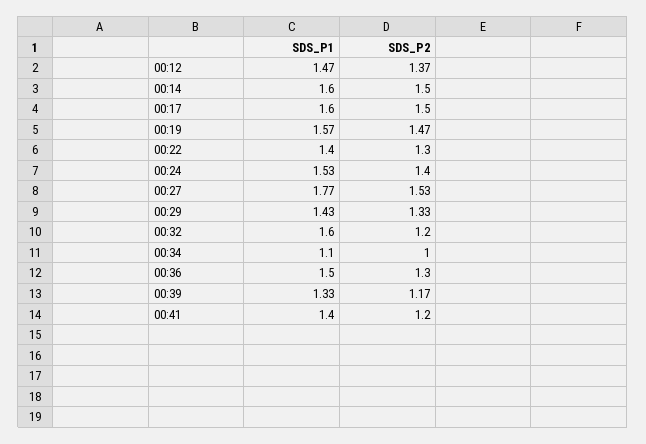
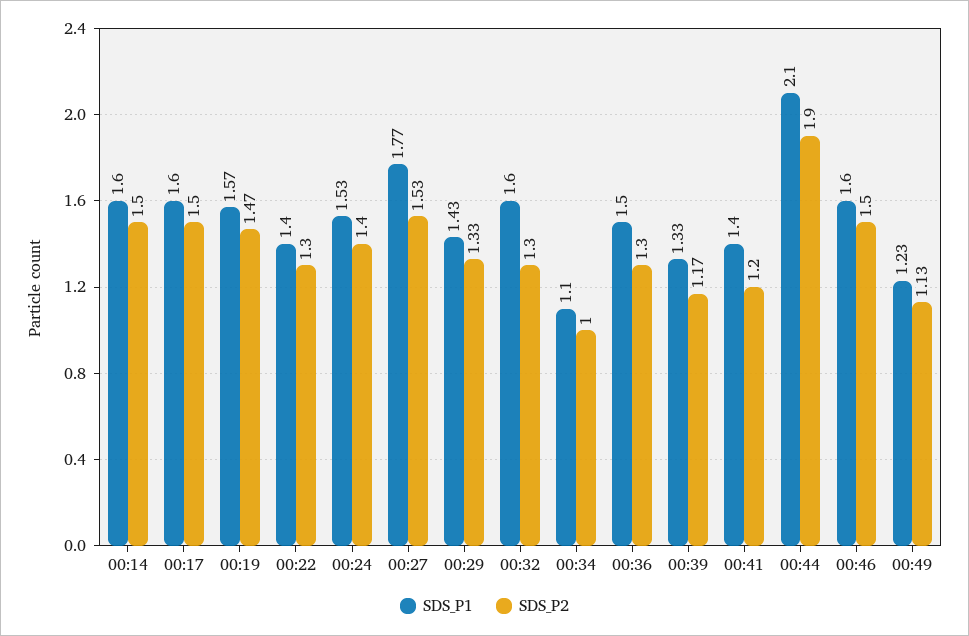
SDS_P1, 00:12: 1.47 -> none
SDS_P2, 00:12: 1.37 -> none
SDS_P2, 00:32: 1.2 -> 1.3
SDS_P1, 00:44: none -> 2.1
SDS_P2, 00:44: none -> 1.9
SDS_P1, 00:46: none -> 1.6
SDS_P2, 00:46: none -> 1.5
SDS_P1, 00:49: none -> 1.23
SDS_P2, 00:49: none -> 1.13

